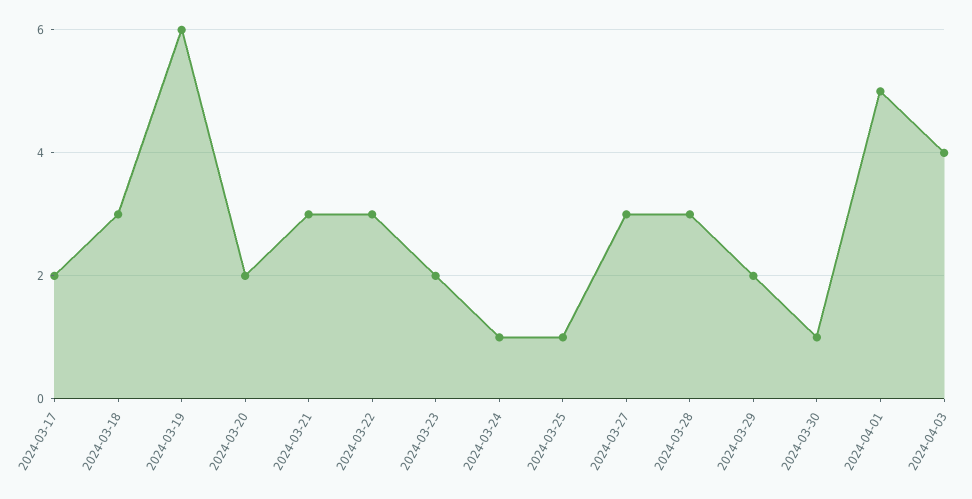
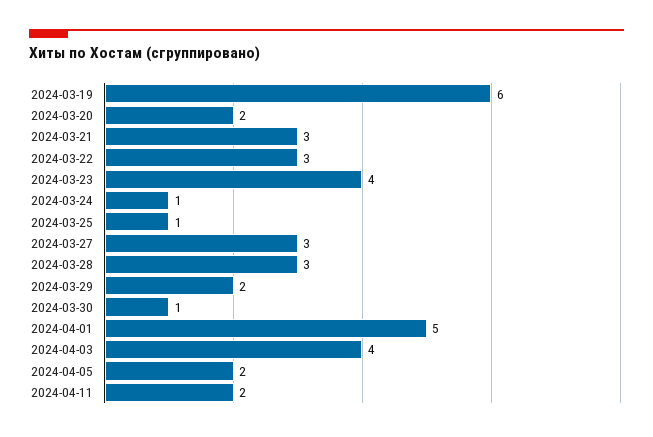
2024-03-17: 2 -> none
2024-03-18: 3 -> none
2024-03-23: 2 -> 4
2024-04-05: none -> 2
2024-04-11: none -> 2

